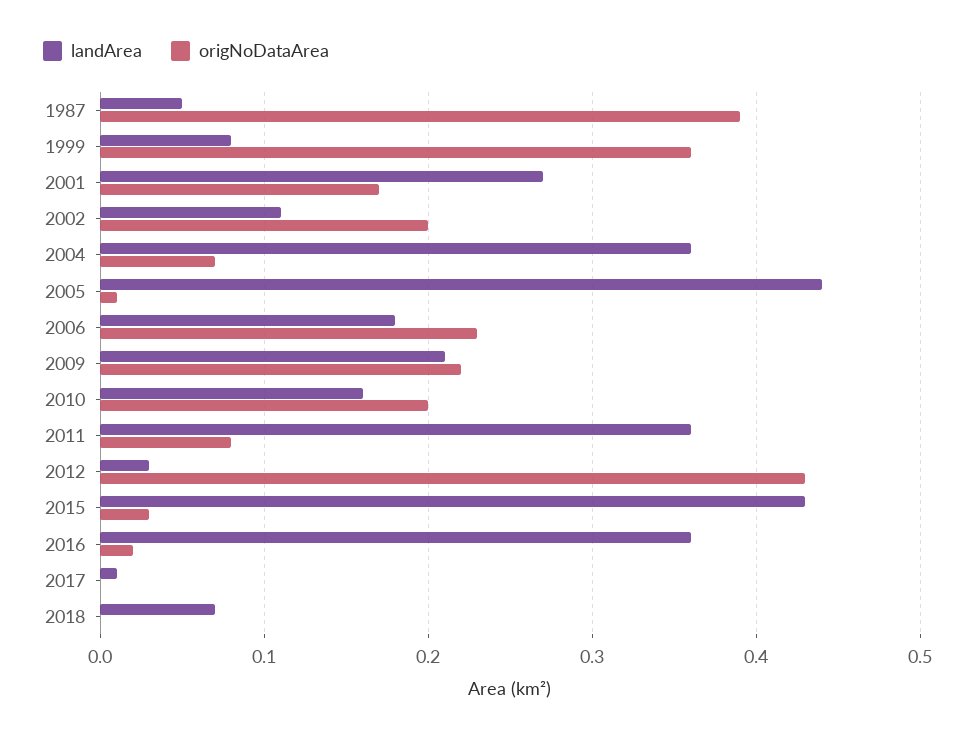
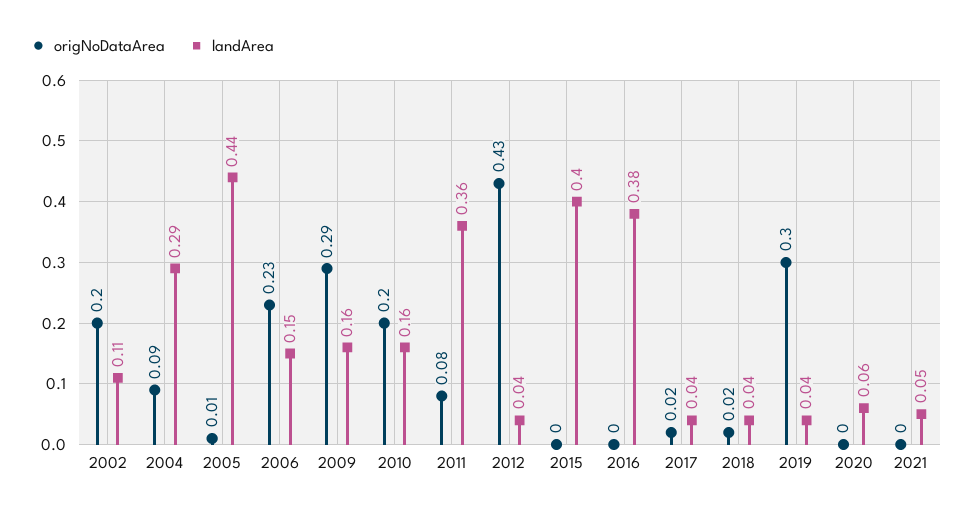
landArea, 1987: 0.05 -> none
origNoDataArea, 1987: 0.39 -> none
landArea, 1999: 0.08 -> none
origNoDataArea, 1999: 0.36 -> none
landArea, 2001: 0.27 -> none
origNoDataArea, 2001: 0.17 -> none
landArea, 2004: 0.36 -> 0.29
origNoDataArea, 2004: 0.07 -> 0.09
landArea, 2006: 0.18 -> 0.15
landArea, 2009: 0.21 -> 0.16
origNoDataArea, 2009: 0.22 -> 0.29
landArea, 2012: 0.03 -> 0.04
landArea, 2015: 0.43 -> 0.4
origNoDataArea, 2015: 0.03 -> 0
landArea, 2016: 0.36 -> 0.38
origNoDataArea, 2016: 0.02 -> 0
landArea, 2017: 0.01 -> 0.04
origNoDataArea, 2017: 0 -> 0.02
landArea, 2018: 0.07 -> 0.04
origNoDataArea, 2018: 0 -> 0.02
origNoDataArea, 2019: none -> 0.3
landArea, 2019: none -> 0.04
origNoDataArea, 2020: none -> 0
landArea, 2020: none -> 0.06
origNoDataArea, 2021: none -> 0
landArea, 2021: none -> 0.05

